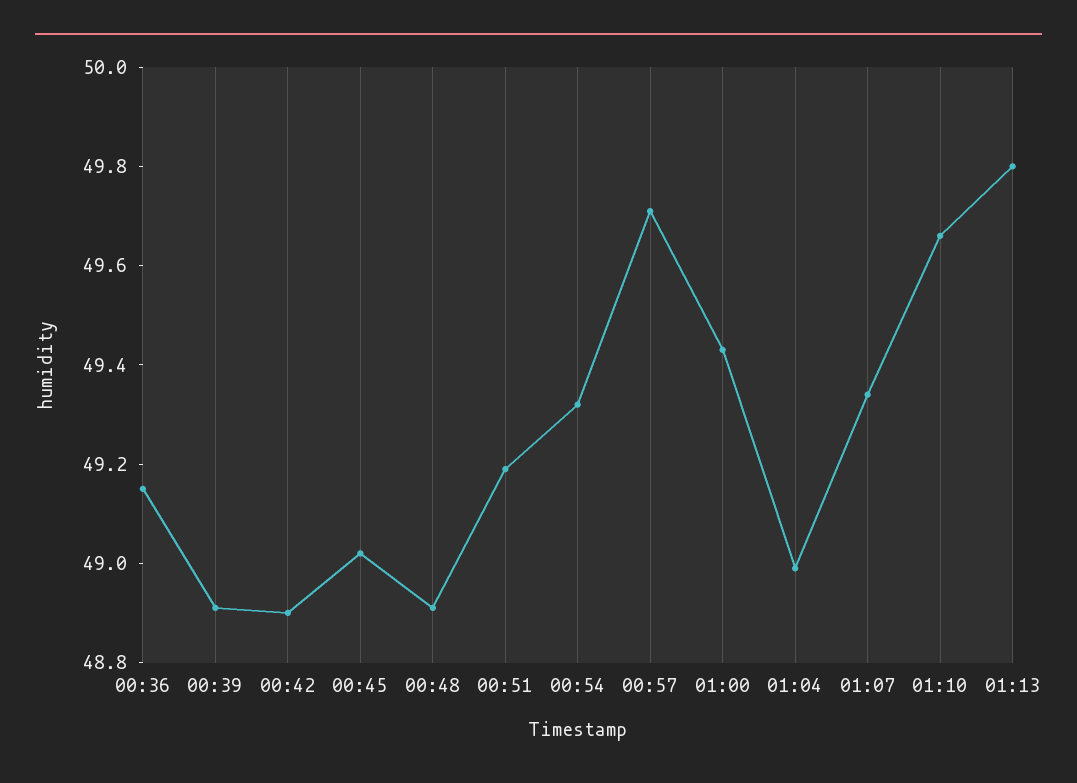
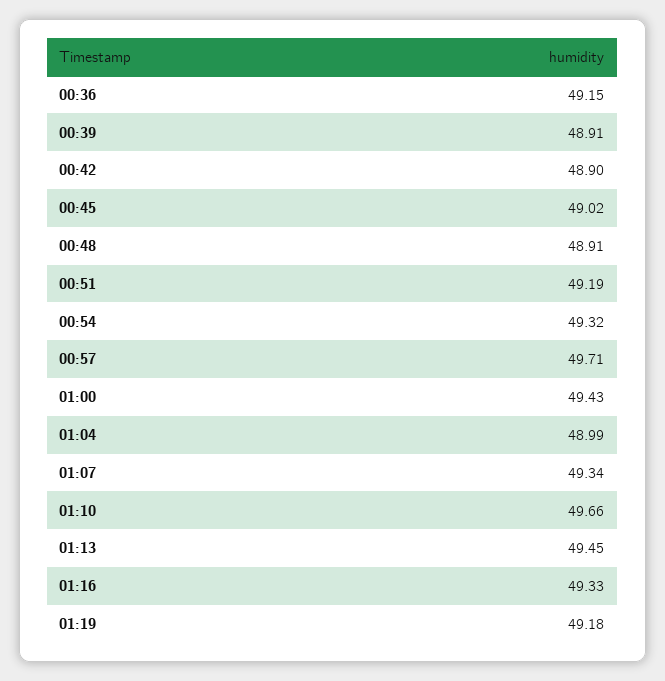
01:13: 49.8 -> 49.45
01:16: none -> 49.33
01:19: none -> 49.18

